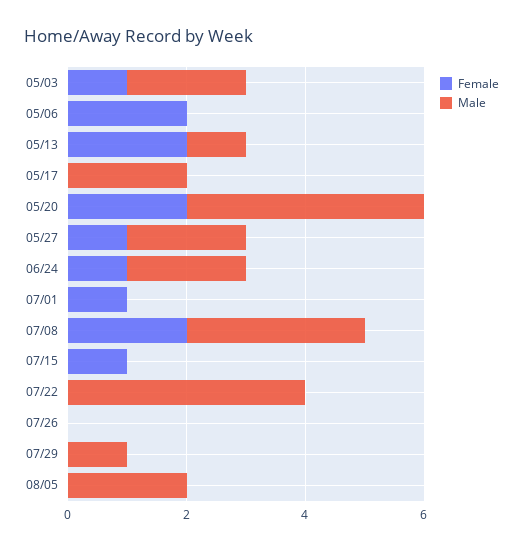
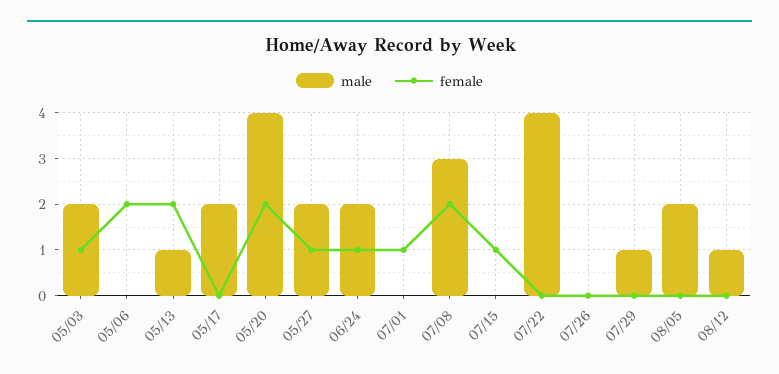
Male, 08/12: none -> 1
Female, 08/12: none -> 0

